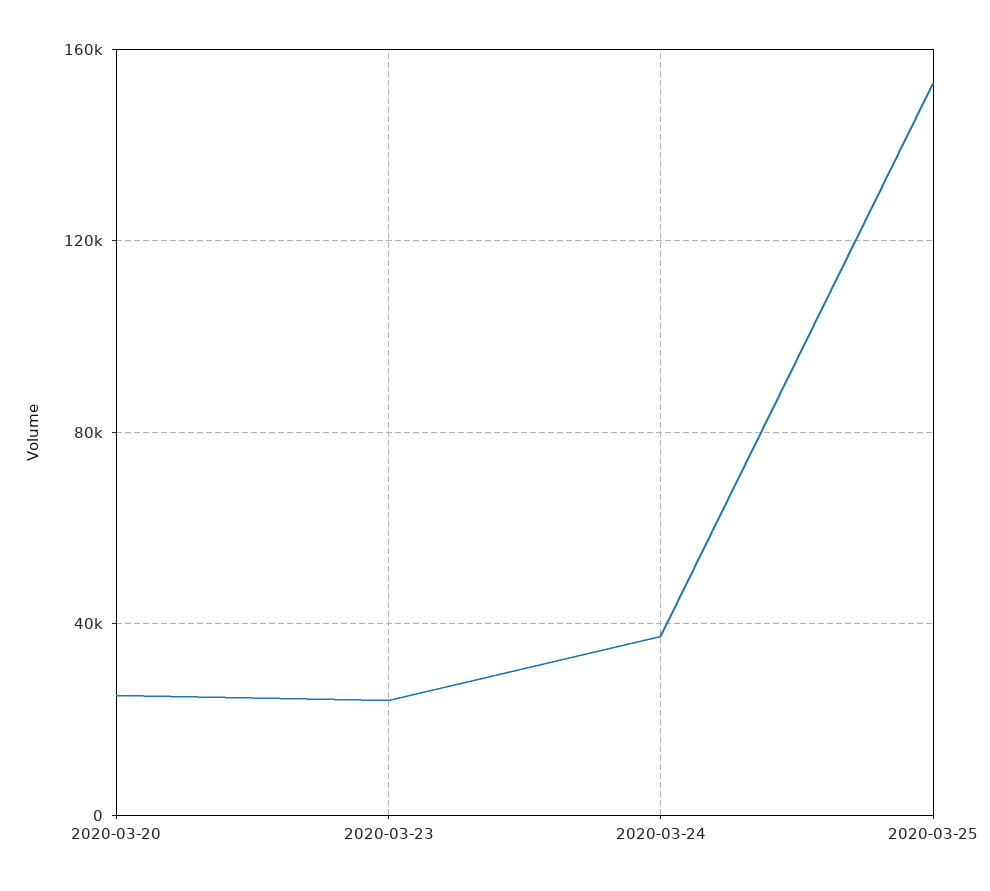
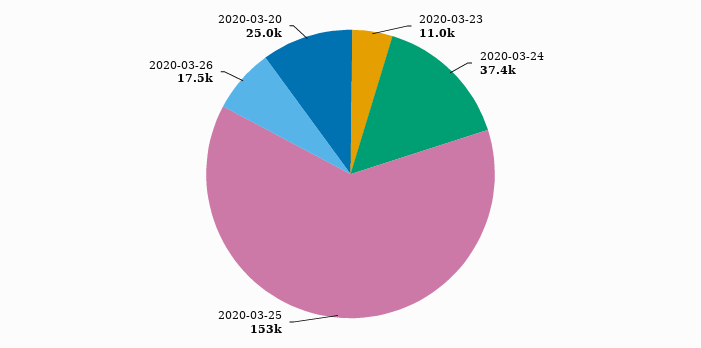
2020-03-23: 25000 -> 11000
2020-03-26: none -> 17500

